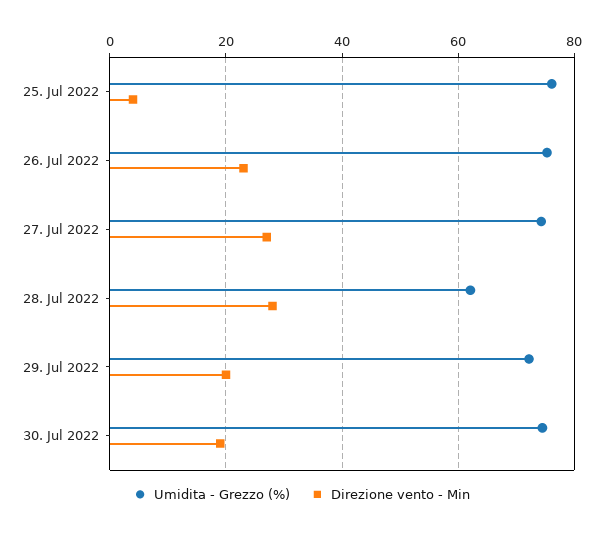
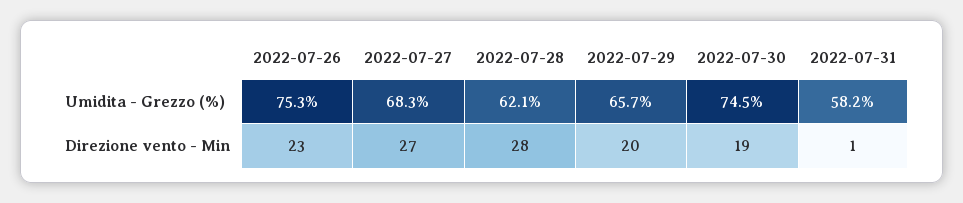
Umidita - Grezzo (%), 25. Jul 2022: 76 -> none
Direzione vento - Min, 25. Jul 2022: 4 -> none
Umidita - Grezzo (%), 27. Jul 2022: 74 -> 68.3
Umidita - Grezzo (%), 29. Jul 2022: 72 -> 65.7
Umidita - Grezzo (%), 2022-07-31: none -> 58.2
Direzione vento - Min, 2022-07-31: none -> 1

